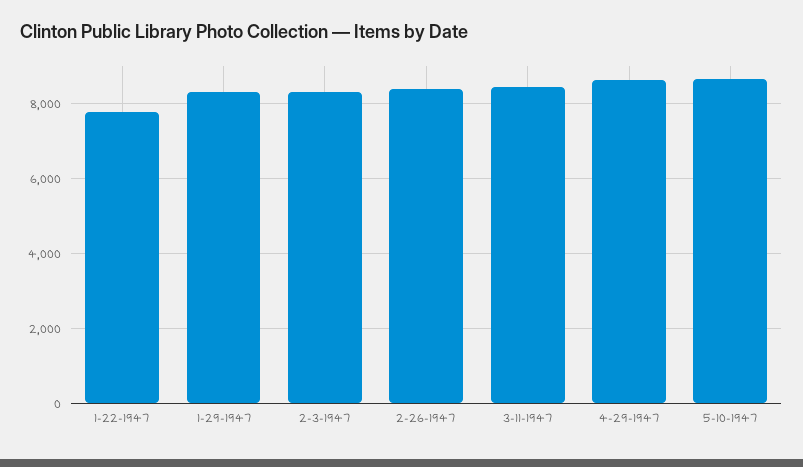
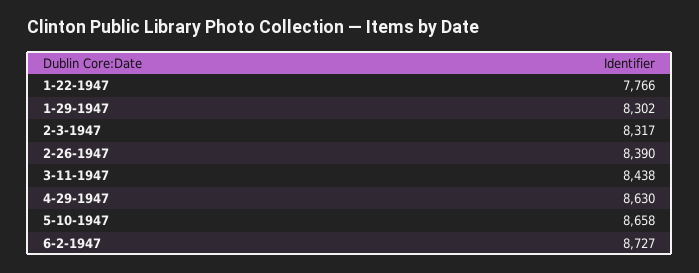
6-2-1947: none -> 8727

